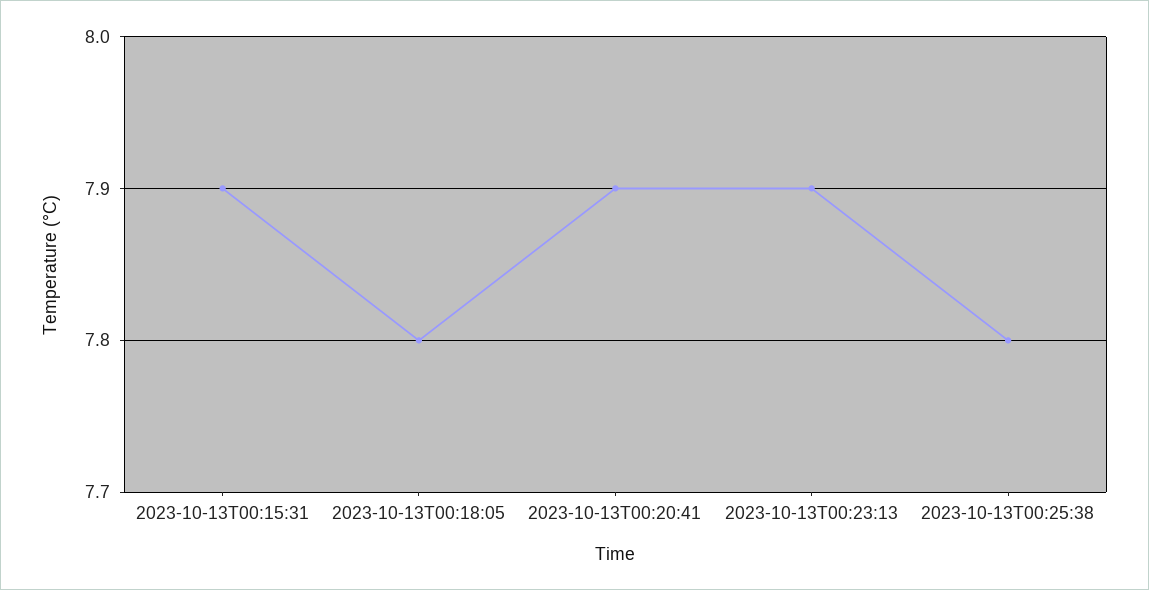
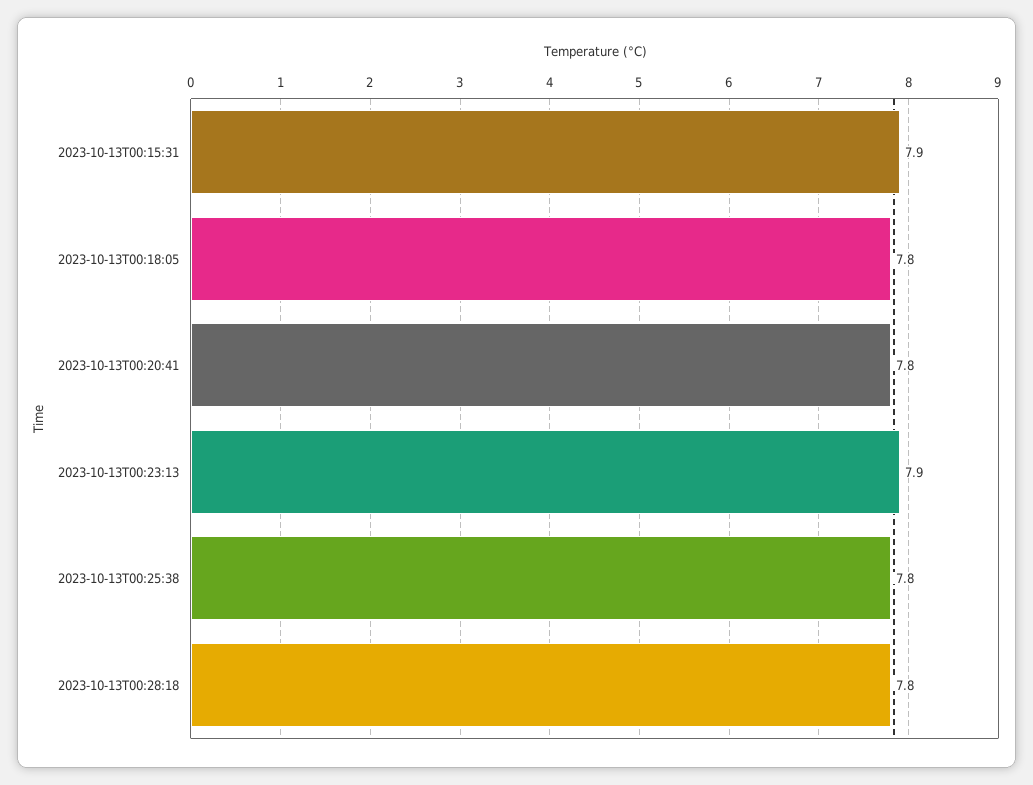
2023-10-13T00:20:41: 7.9 -> 7.8
2023-10-13T00:28:18: none -> 7.8

